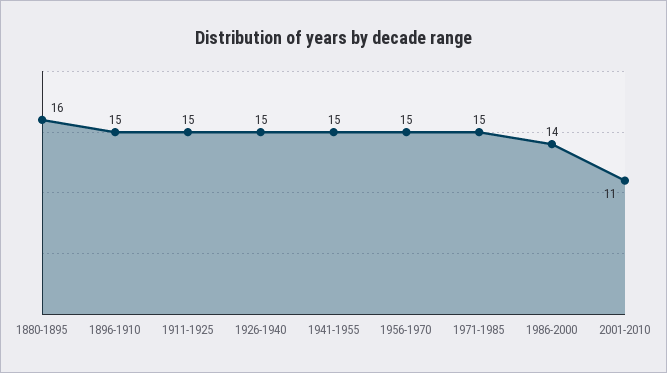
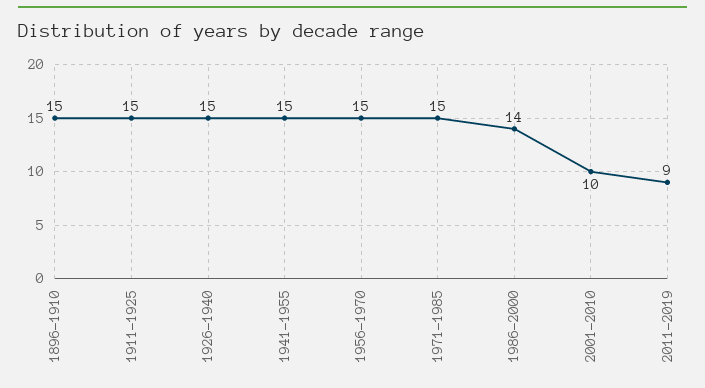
1880-1895: 16 -> none
2001-2010: 11 -> 10
2011-2019: none -> 9

